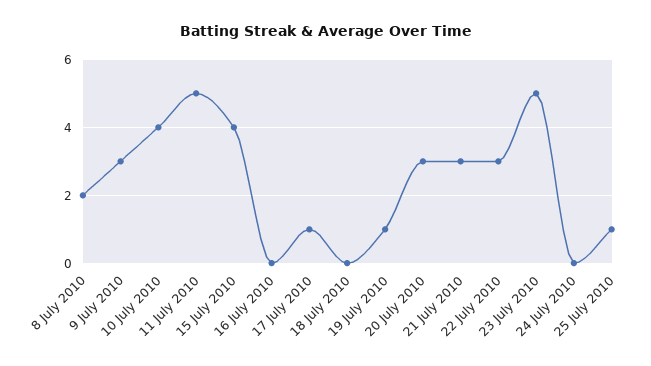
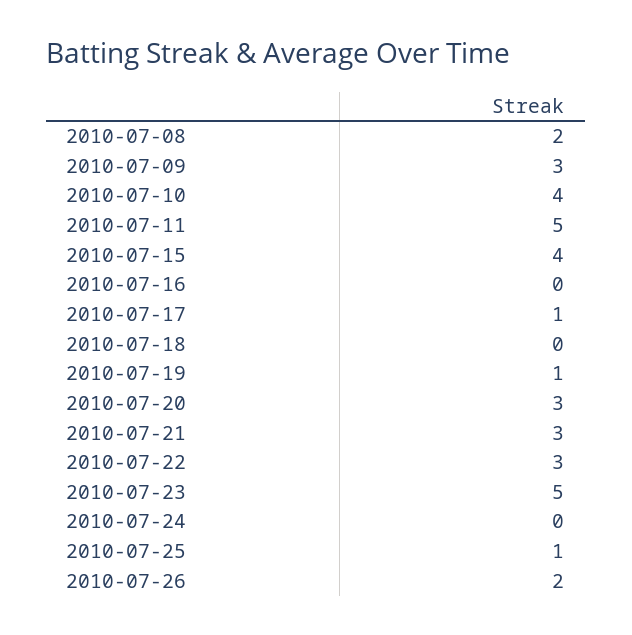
2010-07-26: none -> 2

